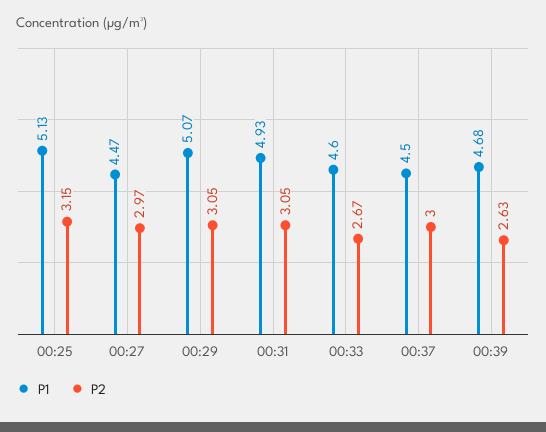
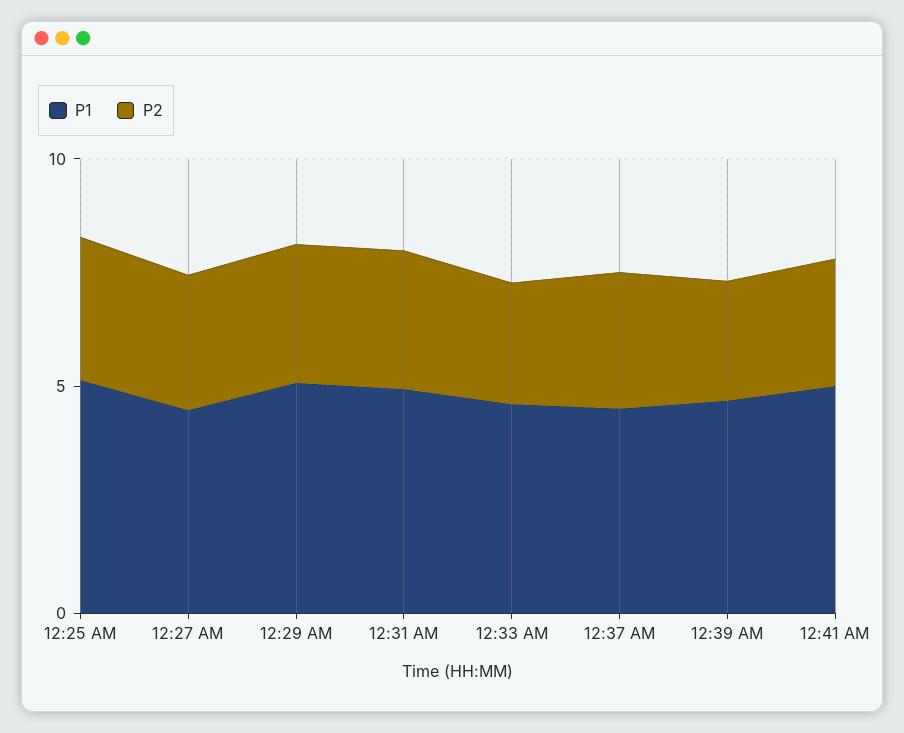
P1, 12:41 AM: none -> 5
P2, 12:41 AM: none -> 3

